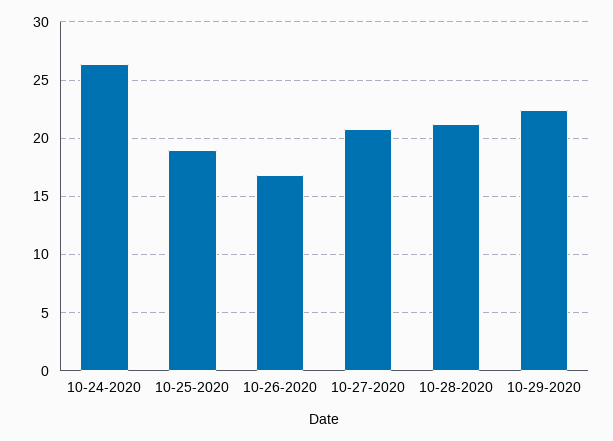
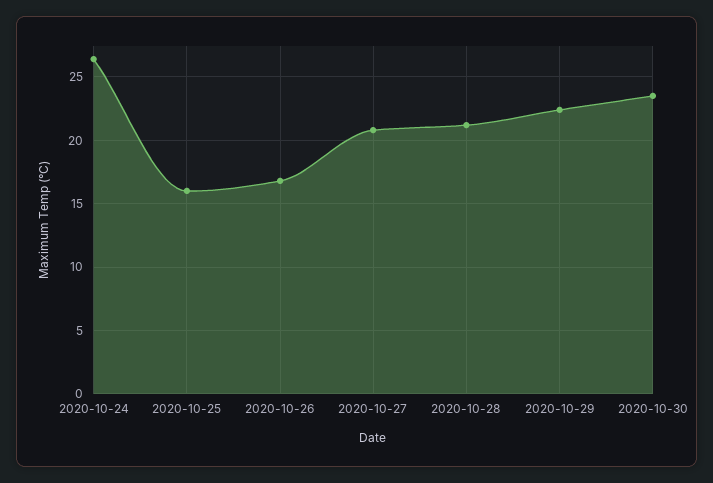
10-25-2020: 19 -> 16
2020-10-30: none -> 23.5

